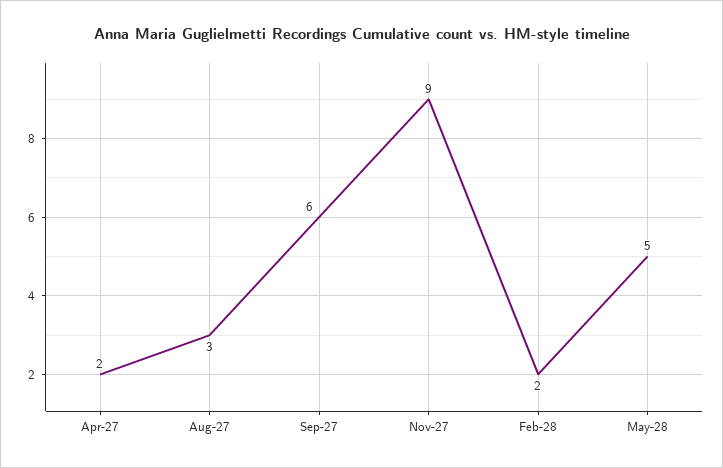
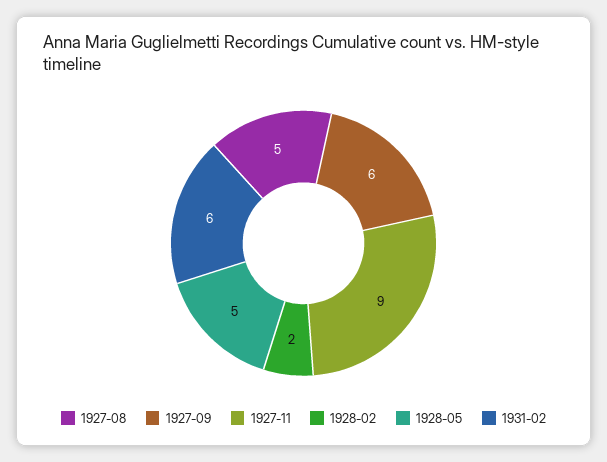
Apr-27: 2 -> none
Aug-27: 3 -> 5
1931-02: none -> 6

